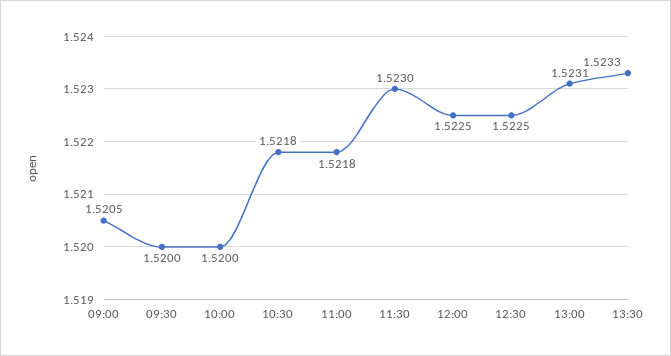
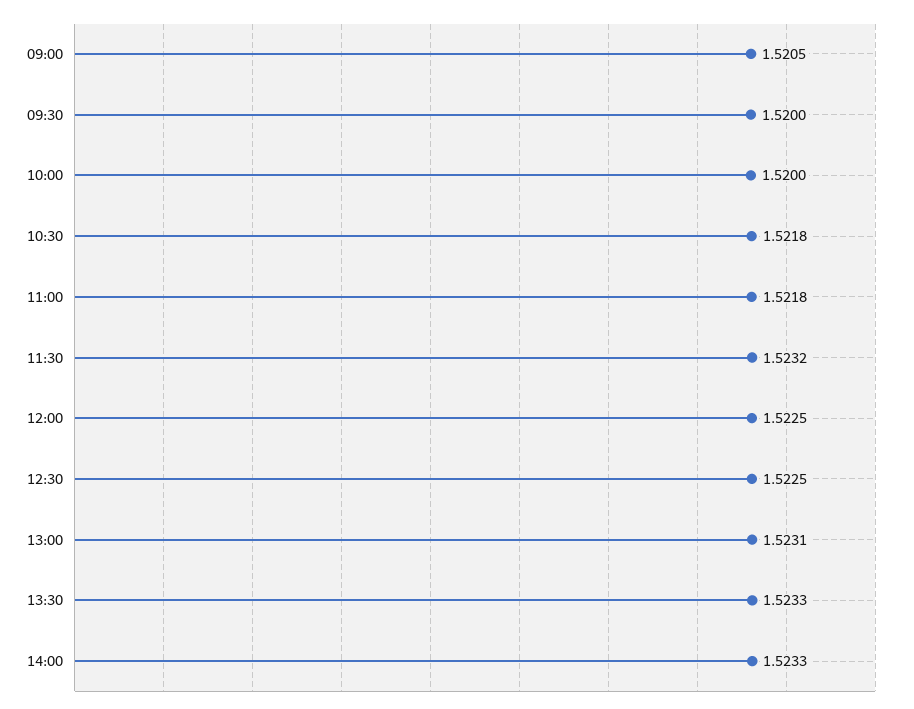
11:30: 1.523 -> 1.5232
14:00: none -> 1.5233

